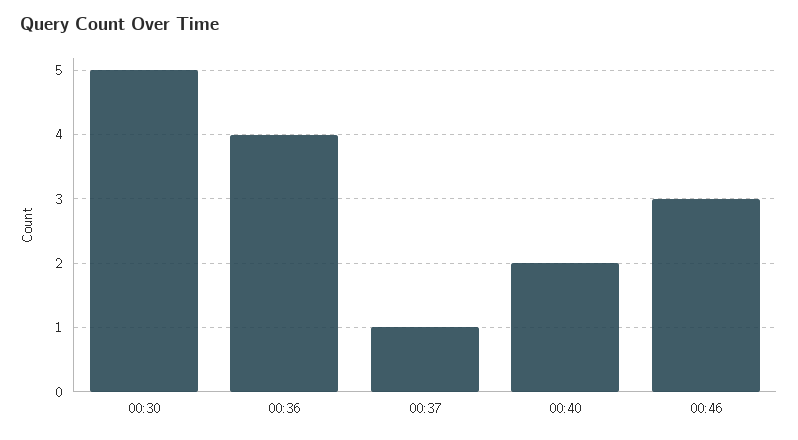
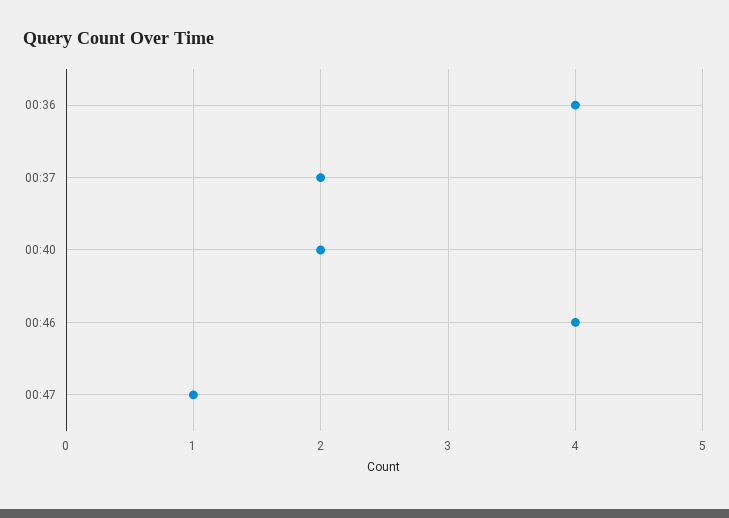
00:30: 5 -> none
00:37: 1 -> 2
00:46: 3 -> 4
00:47: none -> 1

